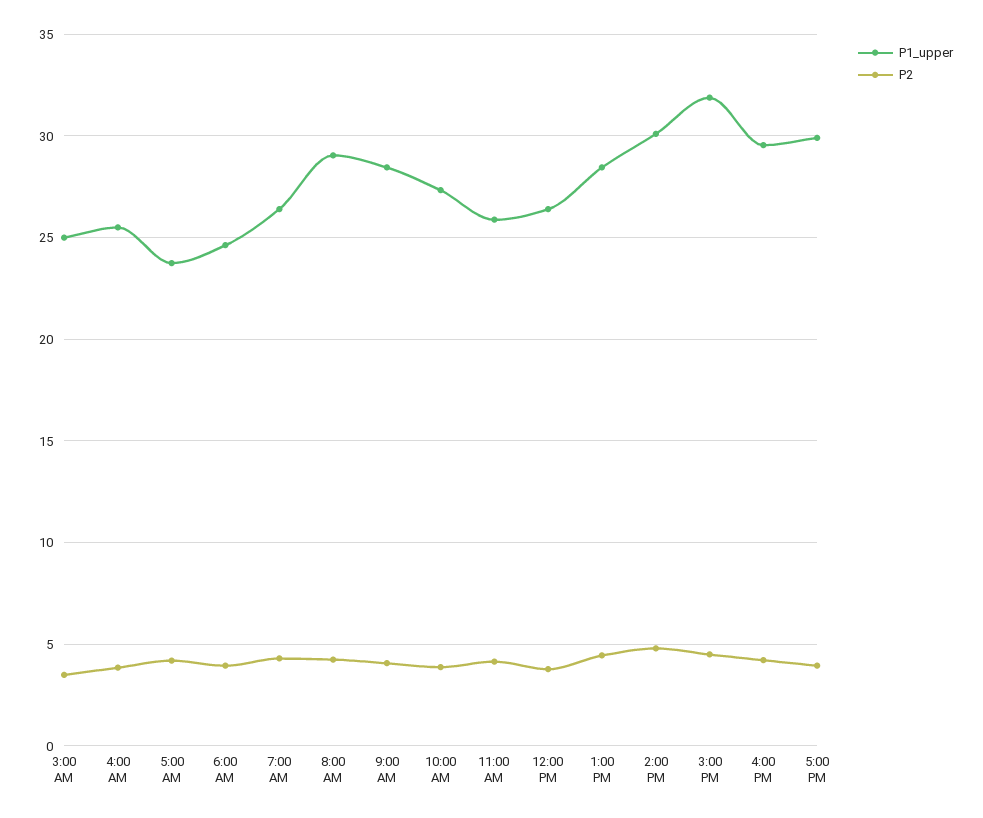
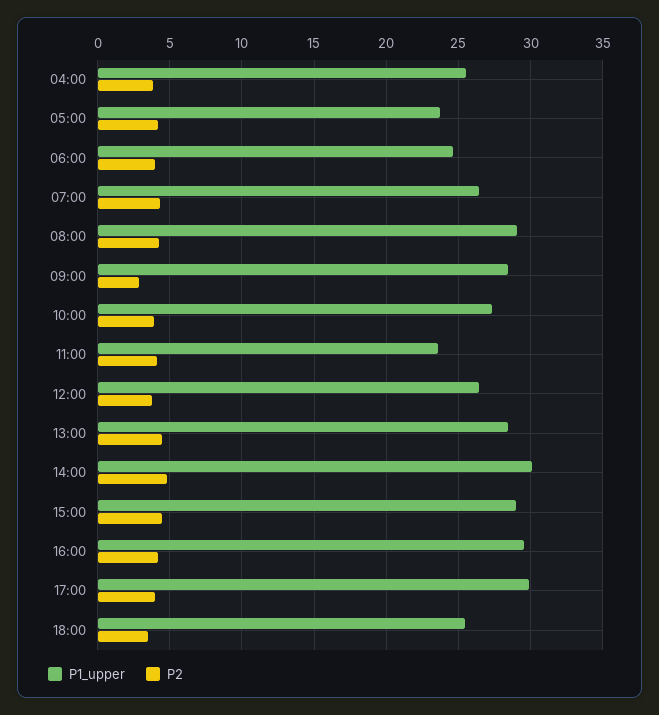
P1_upper, 3:00 AM: 25 -> none
P2, 3:00 AM: 3.5 -> none
P2, 9:00 AM: 4 -> 3
P1_upper, 11:00 AM: 26 -> 23.5
P1_upper, 3:00 PM: 32 -> 29
P1_upper, 18:00: none -> 25.5
P2, 18:00: none -> 3.5

